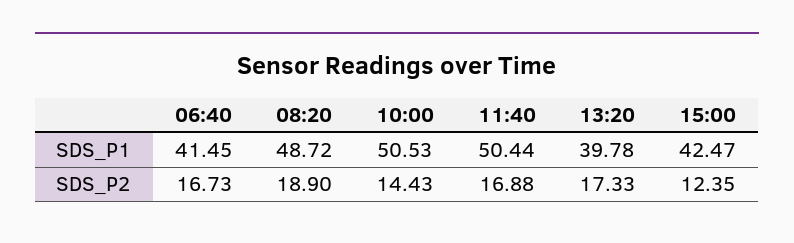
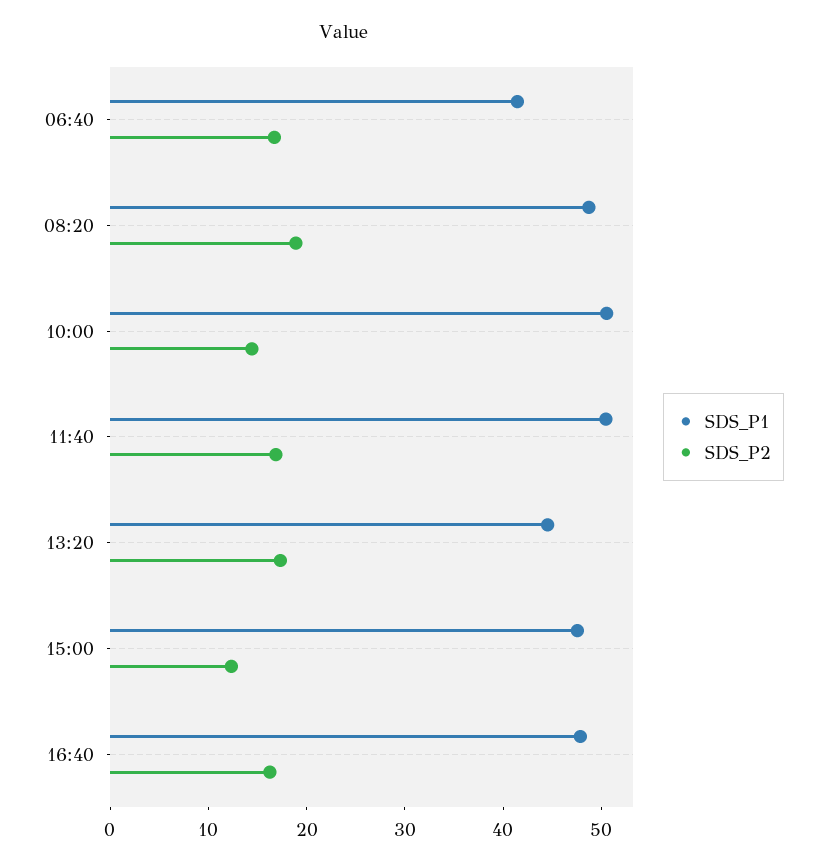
SDS_P1, 13:20: 39.78 -> 44
SDS_P1, 15:00: 42.47 -> 48
SDS_P1, 16:40: none -> 48
SDS_P2, 16:40: none -> 16

